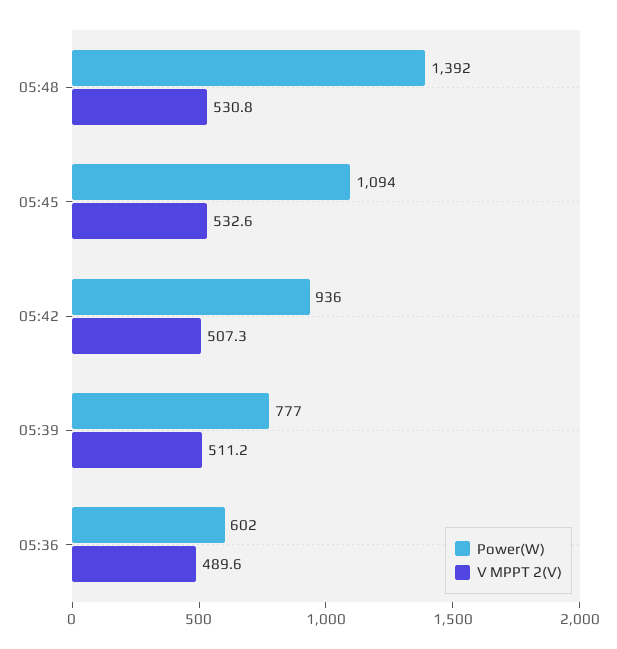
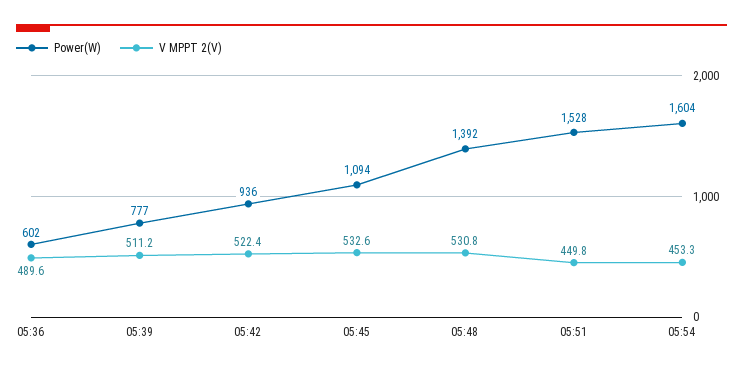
V MPPT 2(V), 05:42: 507.3 -> 522.4
Power(W), 05:51: none -> 1528
V MPPT 2(V), 05:51: none -> 449.8
Power(W), 05:54: none -> 1604
V MPPT 2(V), 05:54: none -> 453.3

